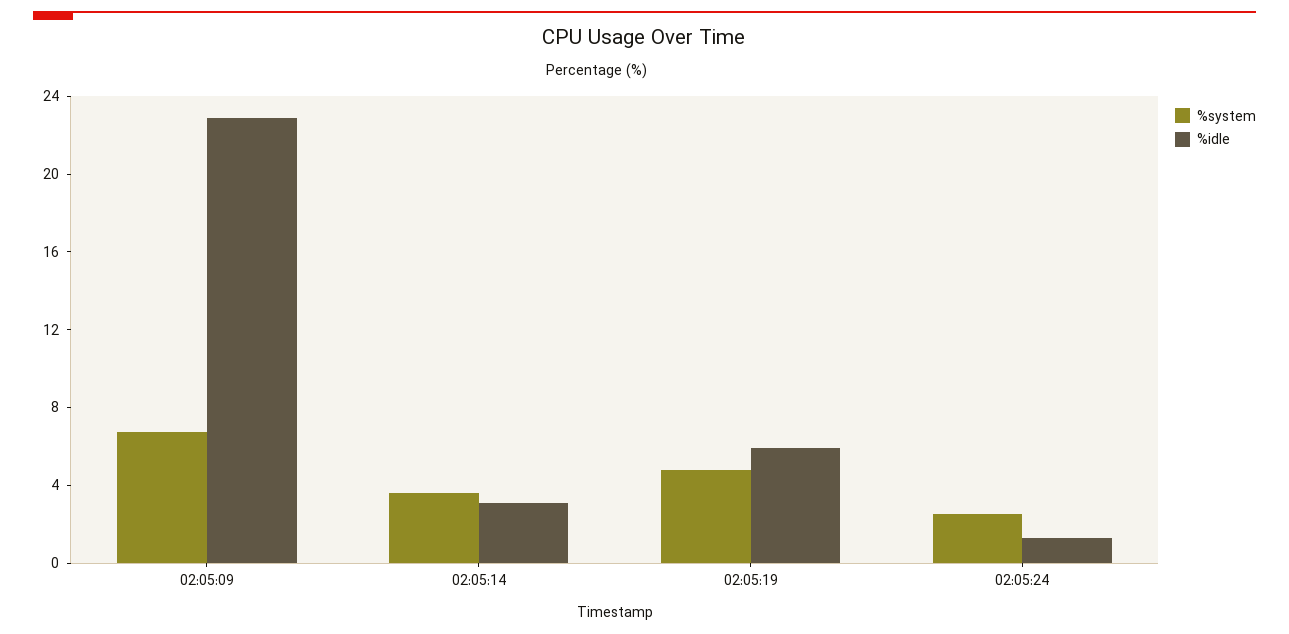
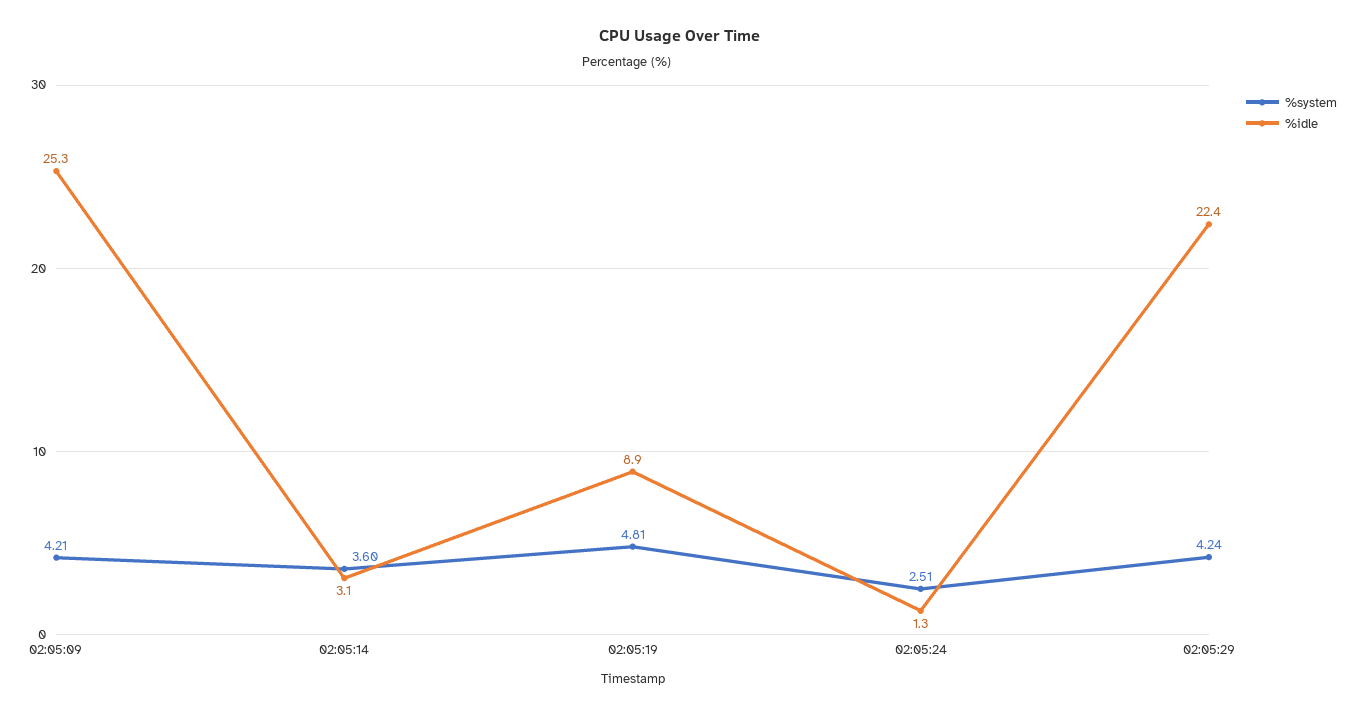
%system, 02:05:09: 7 -> 4.21
%idle, 02:05:09: 23 -> 25.3
%idle, 02:05:19: 6 -> 8.9
%system, 02:05:29: none -> 4.24
%idle, 02:05:29: none -> 22.4

